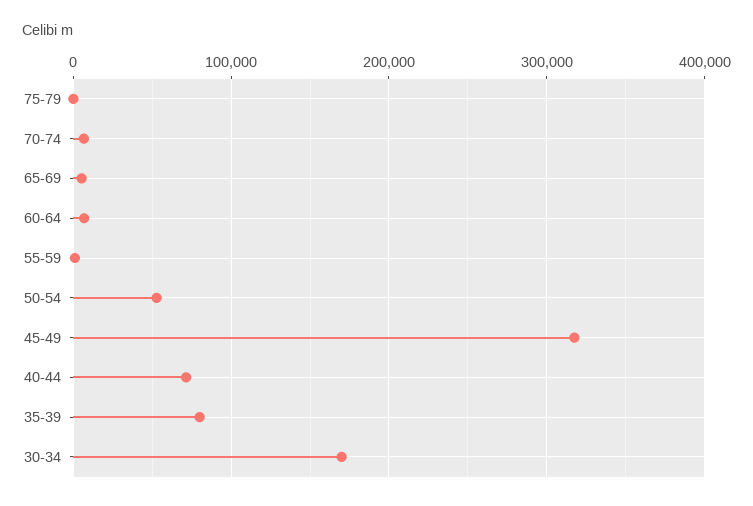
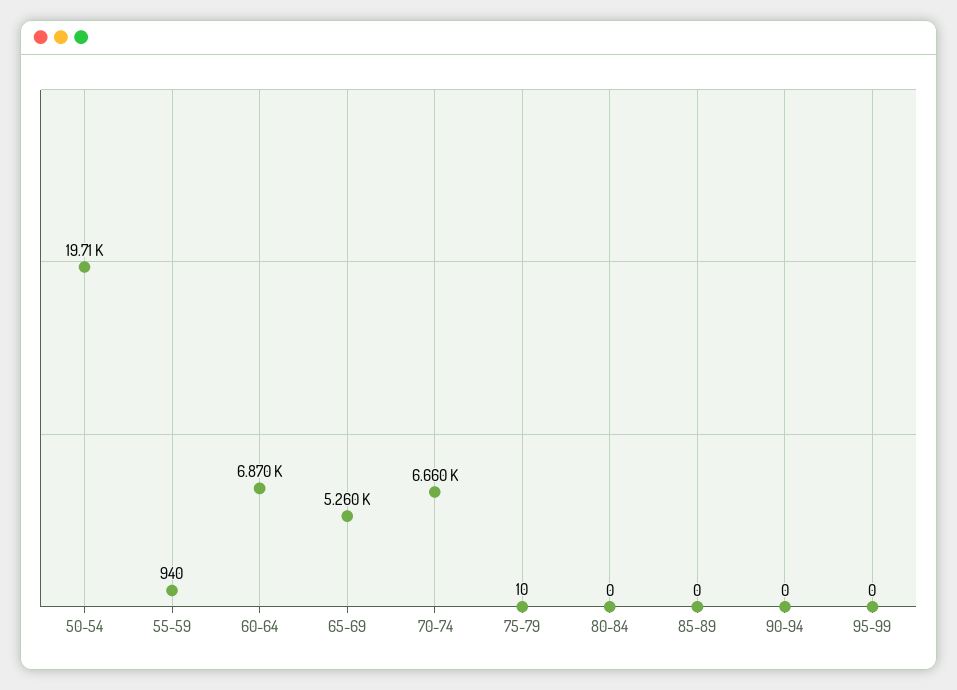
50-54: 50000 -> 19710
45-49: 320000 -> none
40-44: 70000 -> none
35-39: 80000 -> none
30-34: 170000 -> none
80-84: none -> 0
85-89: none -> 0
90-94: none -> 0
95-99: none -> 0

